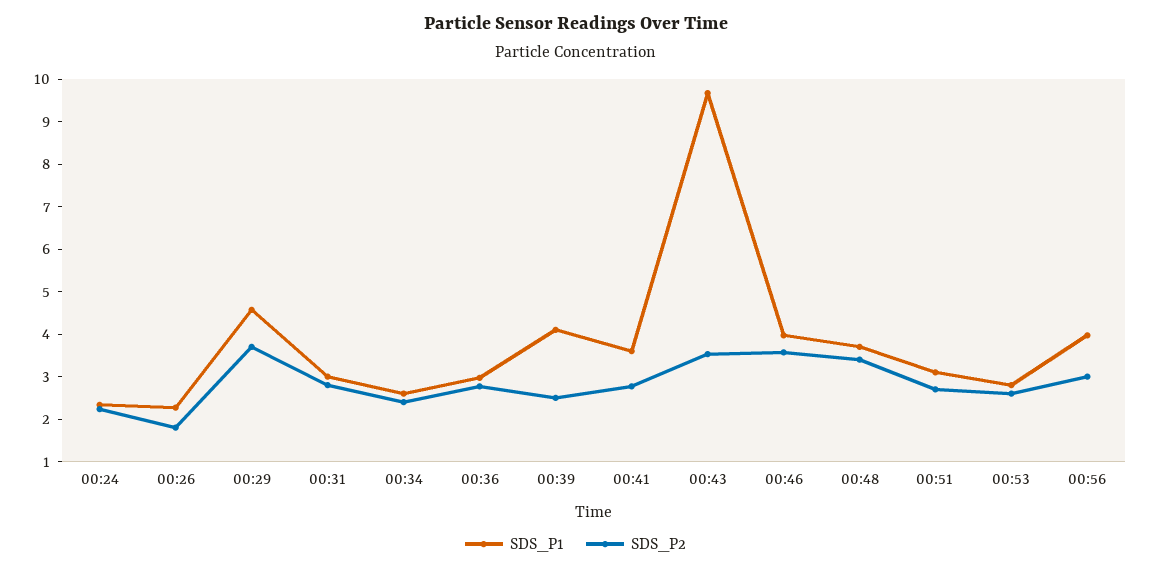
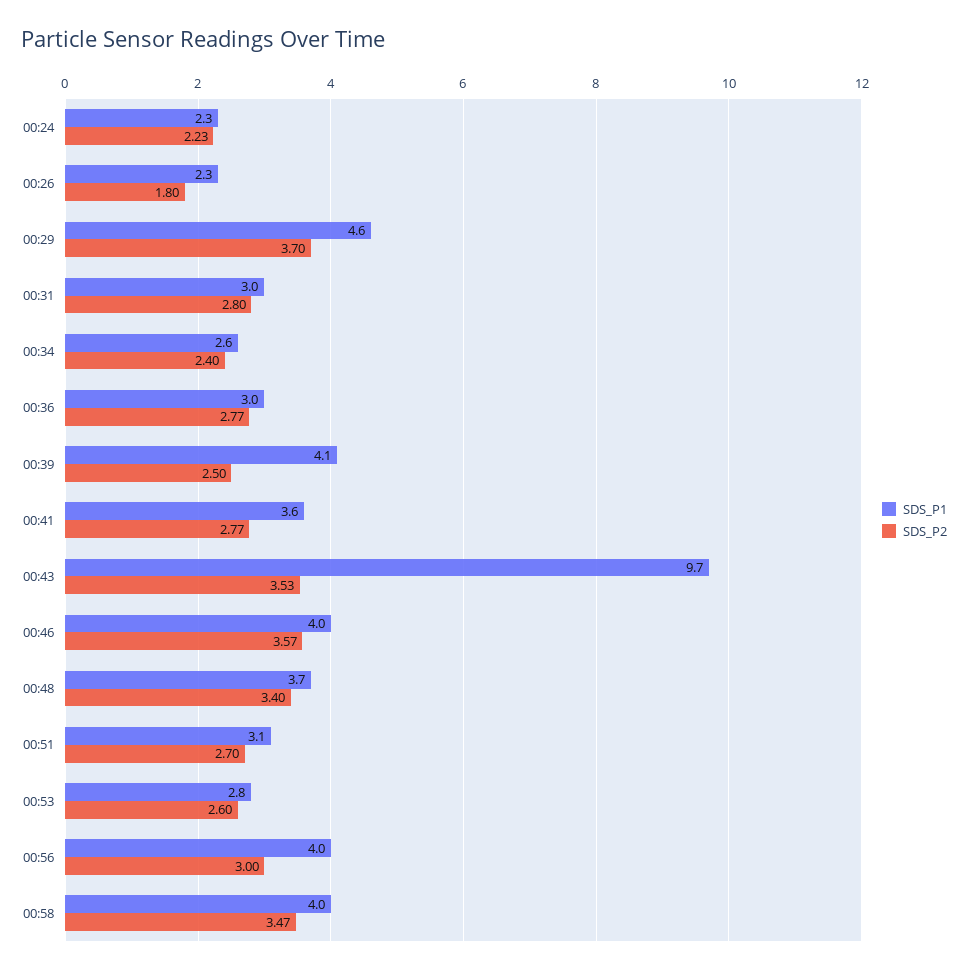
SDS_P1, 00:58: none -> 4
SDS_P2, 00:58: none -> 3.47

